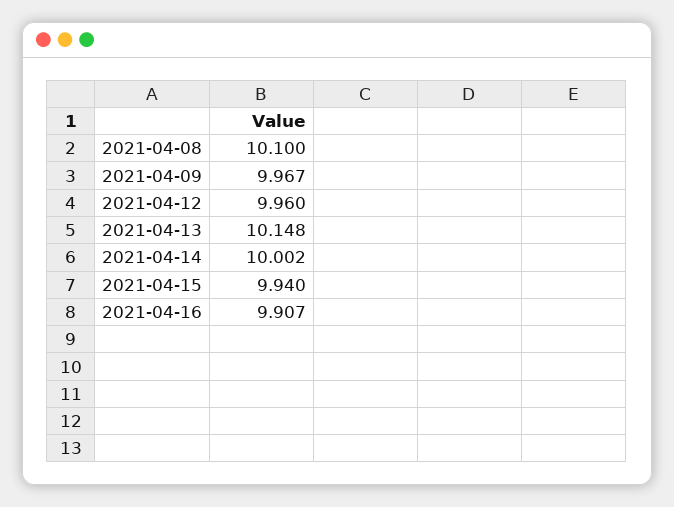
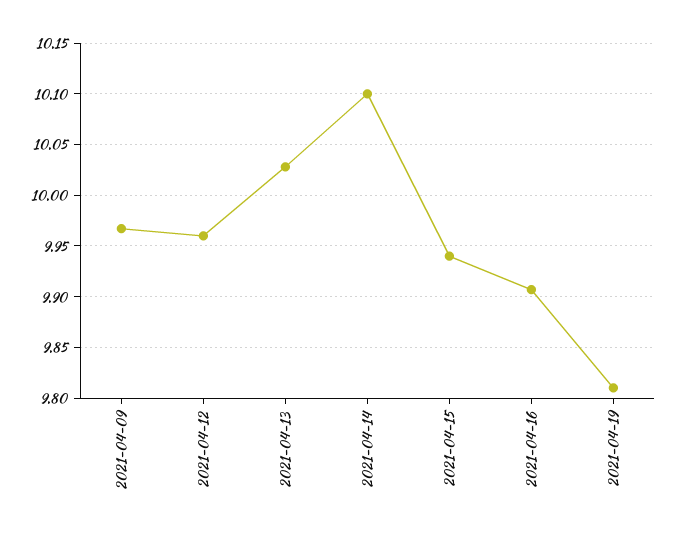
2021-04-08: 10.1 -> none
2021-04-13: 10.148 -> 10.03
2021-04-14: 10.002 -> 10.1
2021-04-19: none -> 9.81

